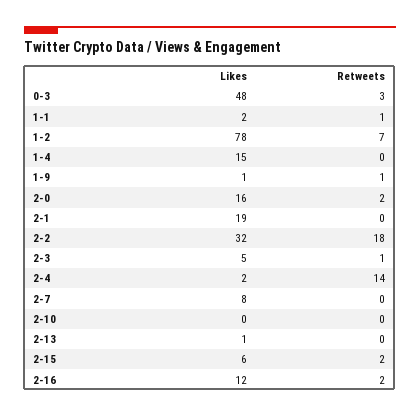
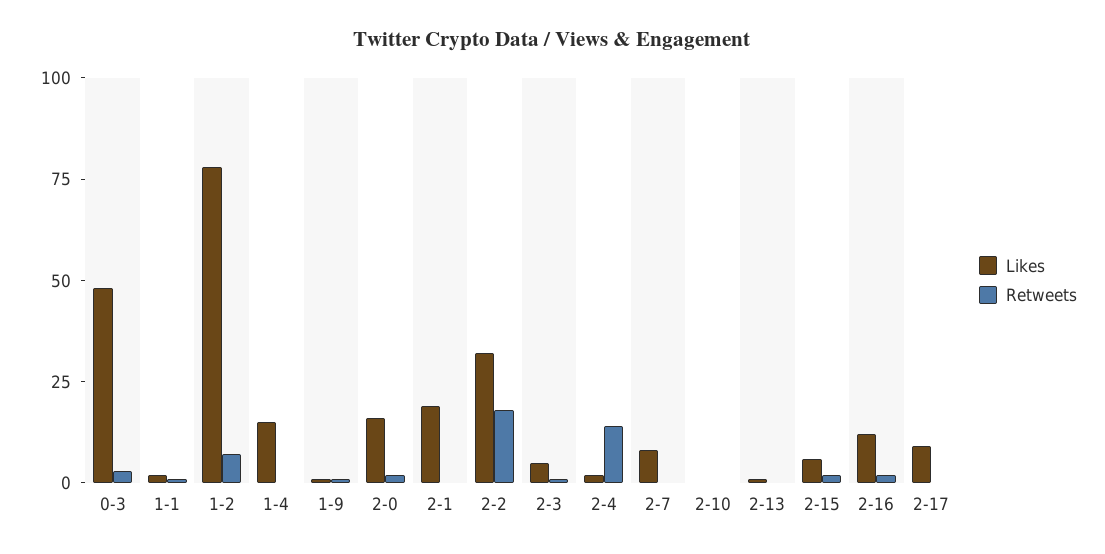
Likes, 2-17: none -> 10
Retweets, 2-17: none -> 0

